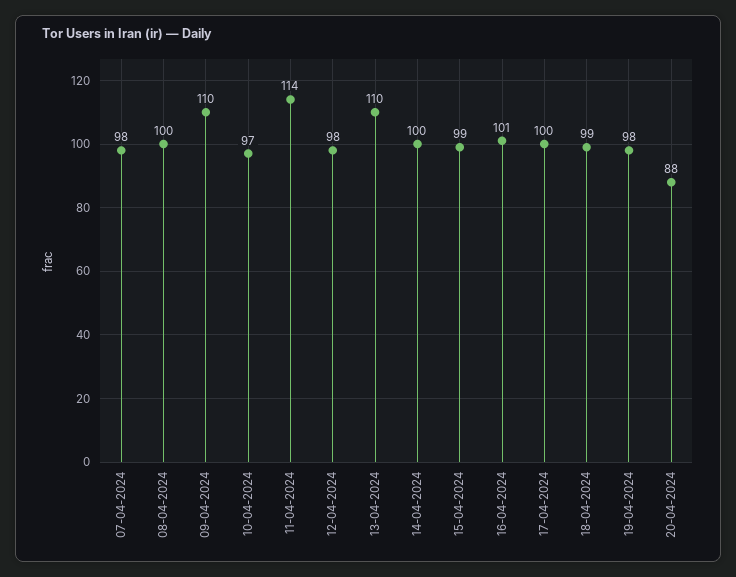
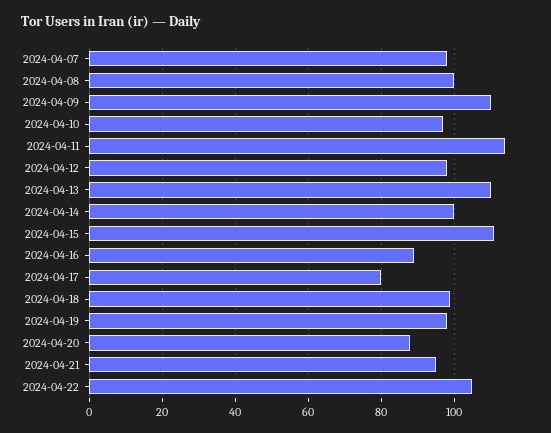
15-04-2024: 99 -> 110
16-04-2024: 101 -> 90
17-04-2024: 100 -> 80
2024-04-21: none -> 95
2024-04-22: none -> 105

